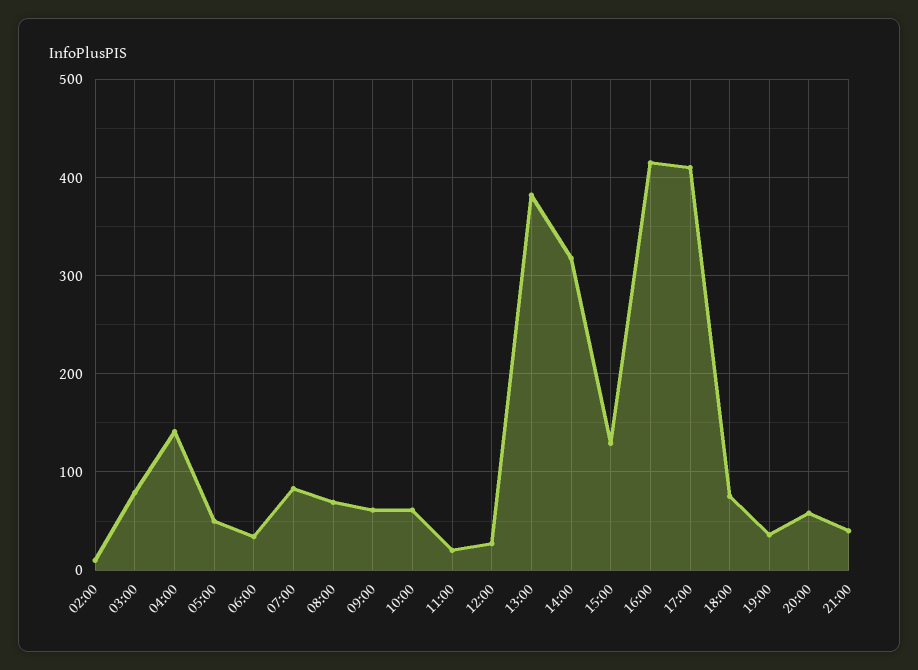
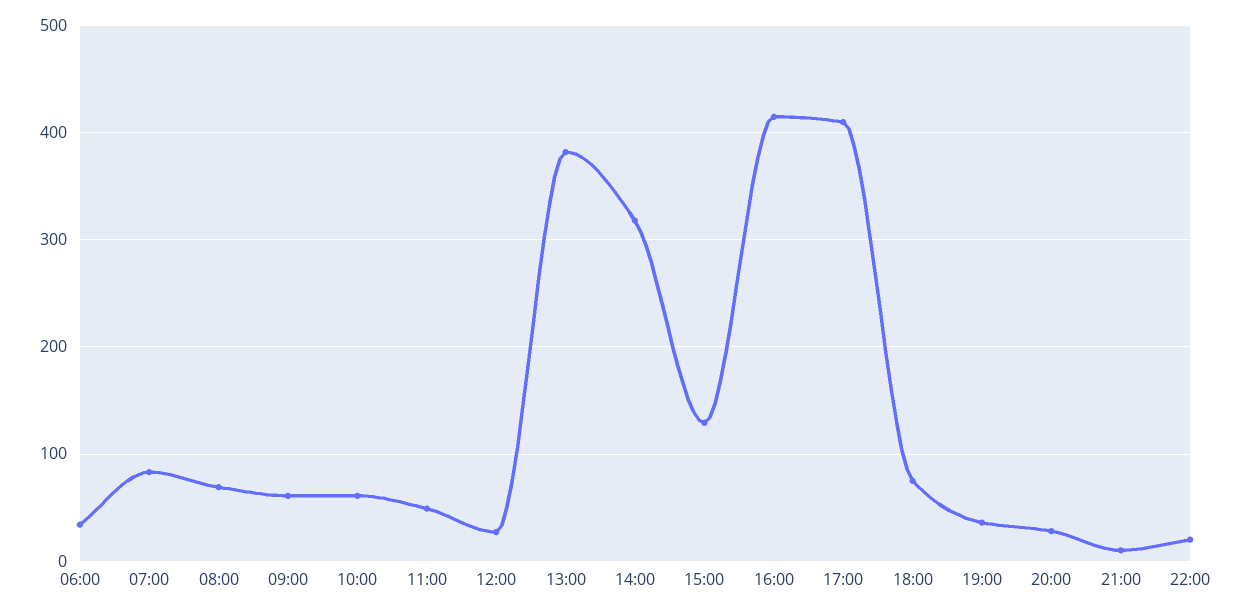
02:00: 10 -> none
03:00: 80 -> none
04:00: 140 -> none
05:00: 50 -> none
11:00: 20 -> 50
20:00: 60 -> 30
21:00: 40 -> 10
22:00: none -> 20

